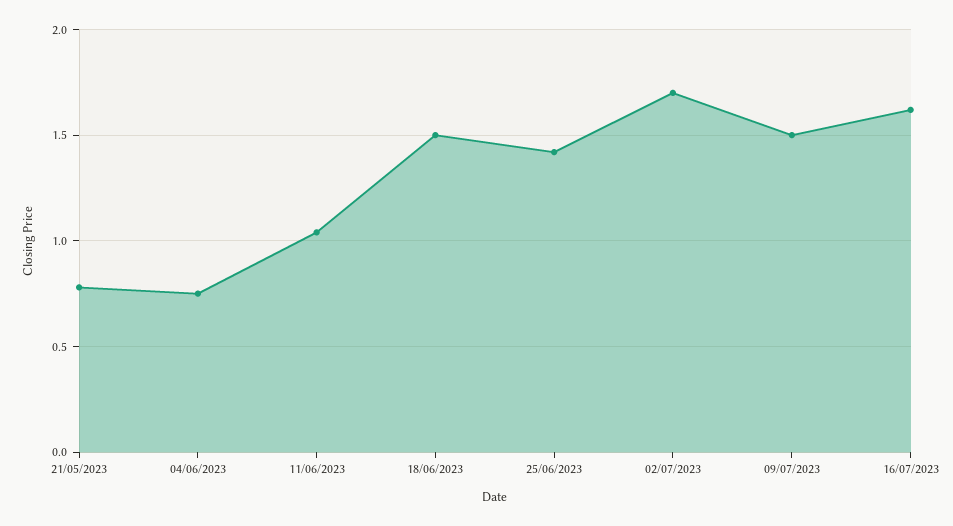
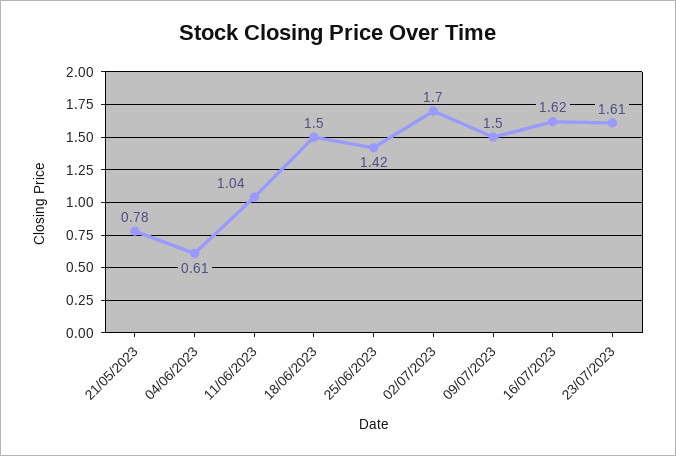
04/06/2023: 0.75 -> 0.61
23/07/2023: none -> 1.61

